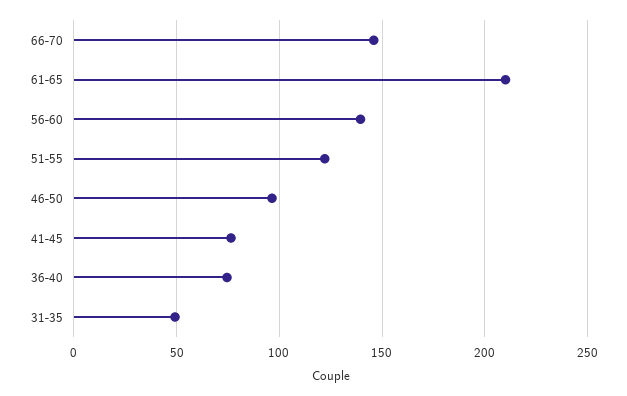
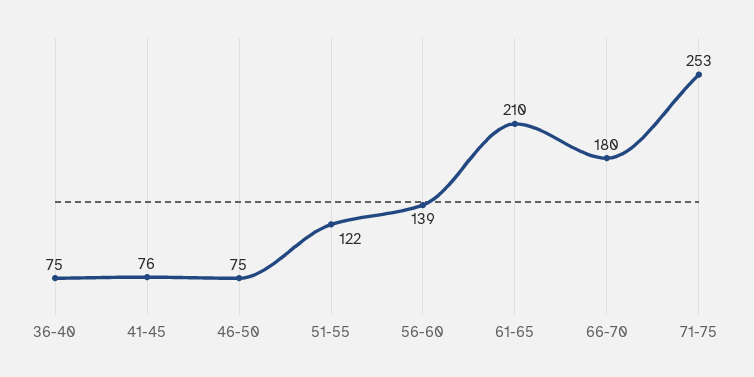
66-70: 145 -> 180
46-50: 95 -> 75
31-35: 50 -> none
71-75: none -> 253

